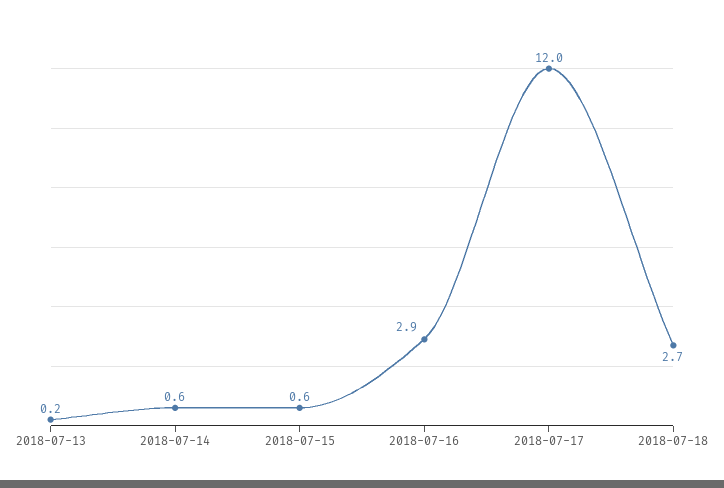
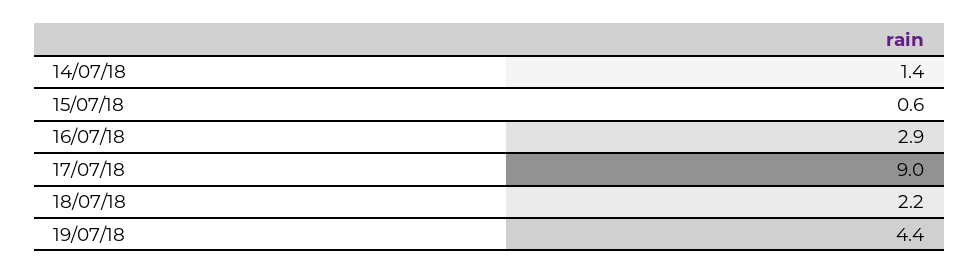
2018-07-13: 0.2 -> none
2018-07-14: 0.6 -> 1.4
2018-07-17: 12 -> 9
2018-07-18: 2.7 -> 2.2
19/07/18: none -> 4.4

